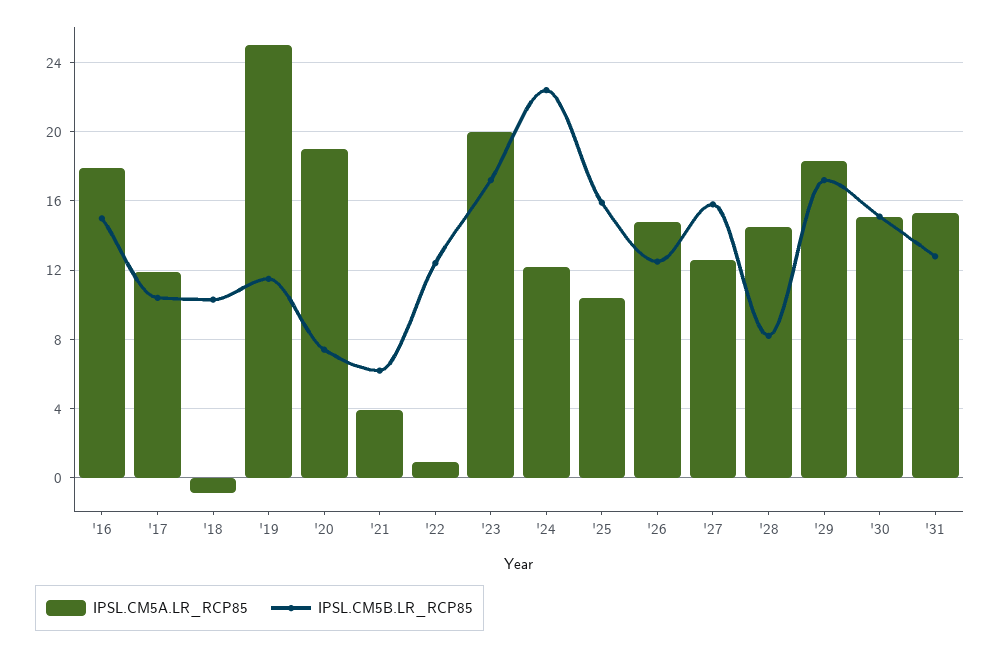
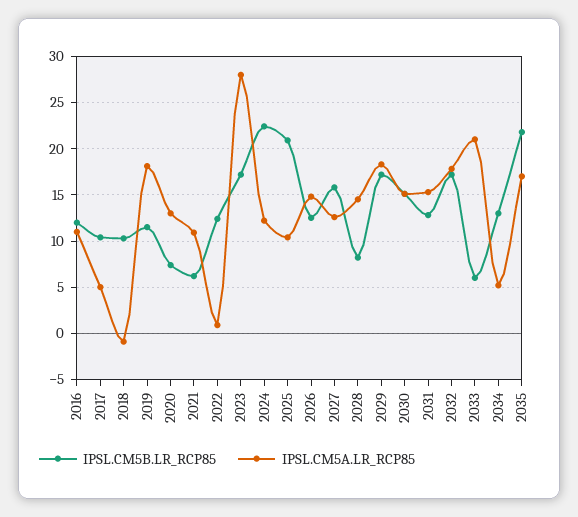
IPSL.CM5A.LR_RCP85, '16: 18 -> 11
IPSL.CM5B.LR_RCP85, '16: 15 -> 12
IPSL.CM5A.LR_RCP85, '17: 12 -> 5
IPSL.CM5A.LR_RCP85, '19: 25 -> 18
IPSL.CM5A.LR_RCP85, '20: 19 -> 13
IPSL.CM5A.LR_RCP85, '21: 4 -> 11
IPSL.CM5A.LR_RCP85, '23: 20 -> 28
IPSL.CM5B.LR_RCP85, '25: 16 -> 21
IPSL.CM5B.LR_RCP85, 2032: none -> 17
IPSL.CM5A.LR_RCP85, 2032: none -> 18
IPSL.CM5B.LR_RCP85, 2033: none -> 6
IPSL.CM5A.LR_RCP85, 2033: none -> 21
IPSL.CM5B.LR_RCP85, 2034: none -> 13
IPSL.CM5A.LR_RCP85, 2034: none -> 5
IPSL.CM5B.LR_RCP85, 2035: none -> 22
IPSL.CM5A.LR_RCP85, 2035: none -> 17

